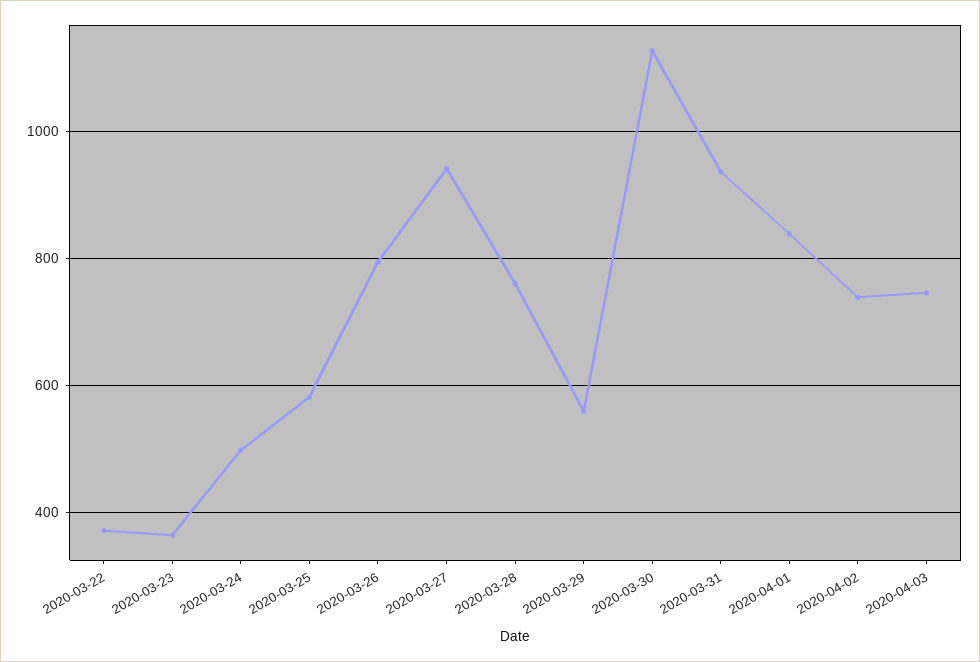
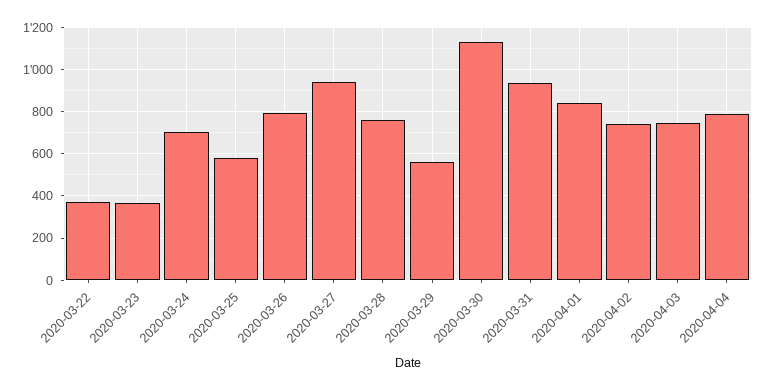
2020-03-24: 500 -> 700
2020-04-04: none -> 800

